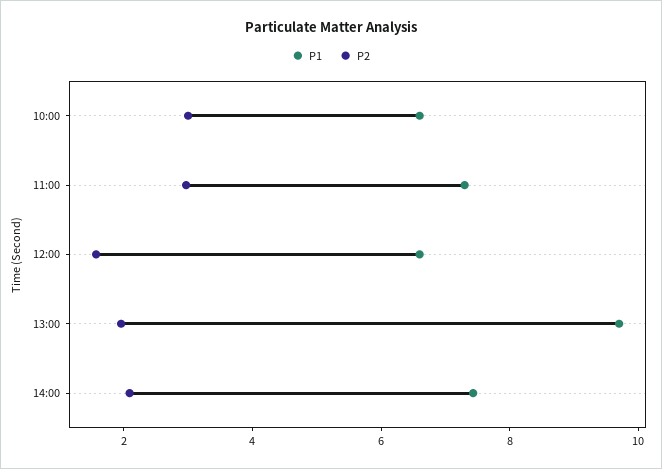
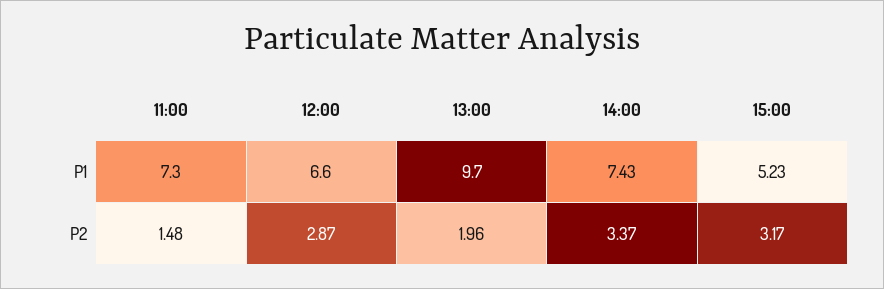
P1, 10:00: 6.5 -> none
P2, 10:00: 3 -> none
P2, 11:00: 3 -> 1.48
P2, 12:00: 1.5 -> 2.87
P2, 14:00: 2 -> 3.37
P1, 15:00: none -> 5.23
P2, 15:00: none -> 3.17

